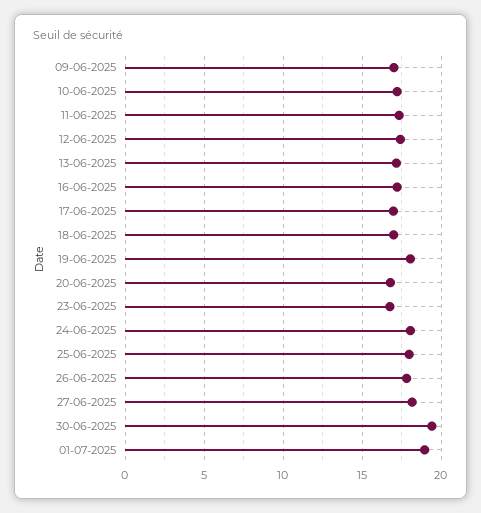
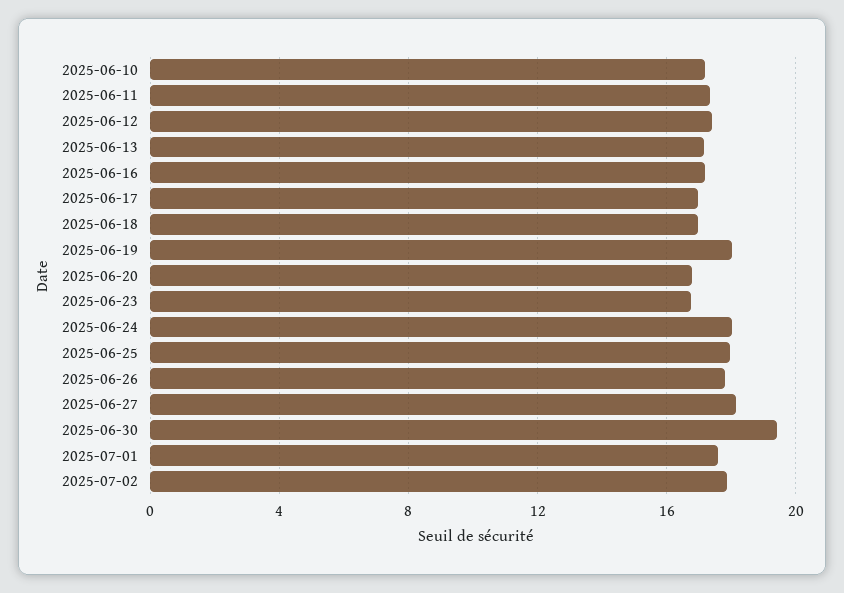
09-06-2025: 17 -> none
01-07-2025: 19 -> 17.5
2025-07-02: none -> 18

